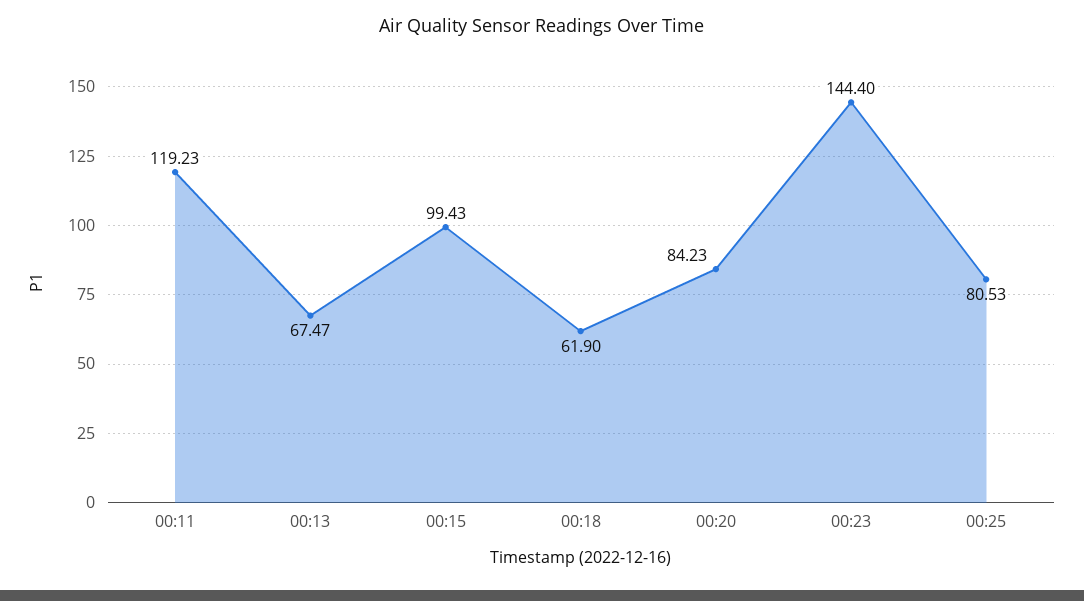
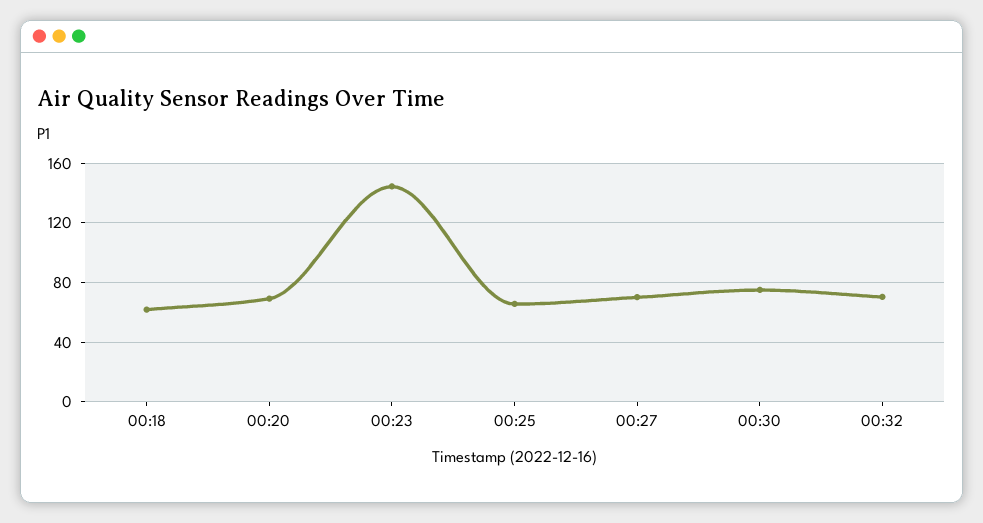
00:11: 119.23 -> none
00:13: 67.47 -> none
00:15: 99.43 -> none
00:20: 84.23 -> 70
00:25: 80.53 -> 65
00:27: none -> 70
00:30: none -> 75
00:32: none -> 70

